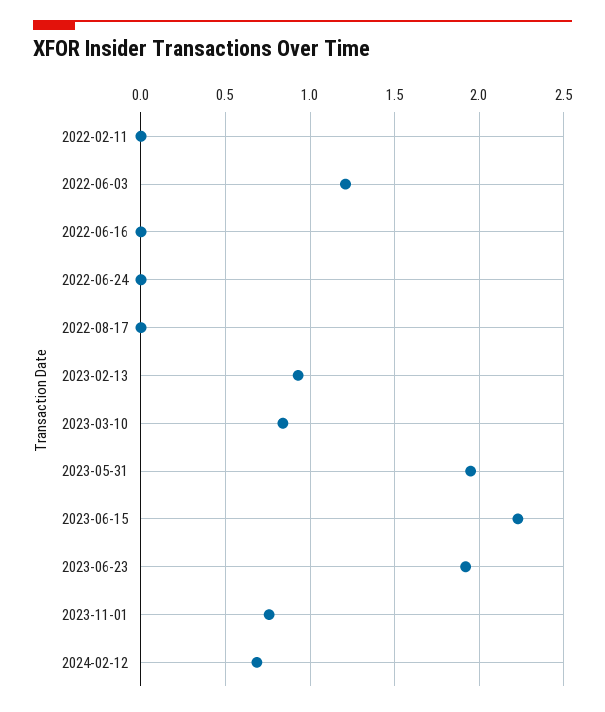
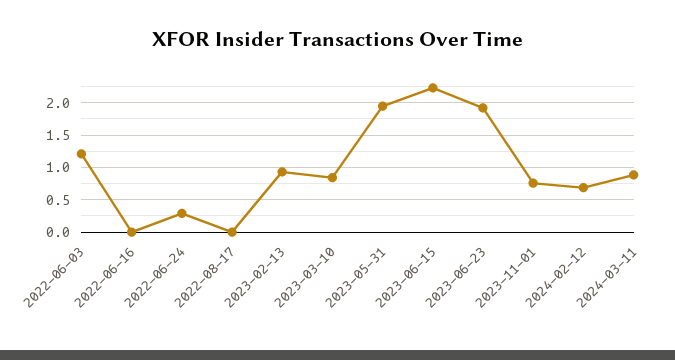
2022-02-11: 0 -> none
2022-06-24: 0 -> 0.3
2024-03-11: none -> 0.9

